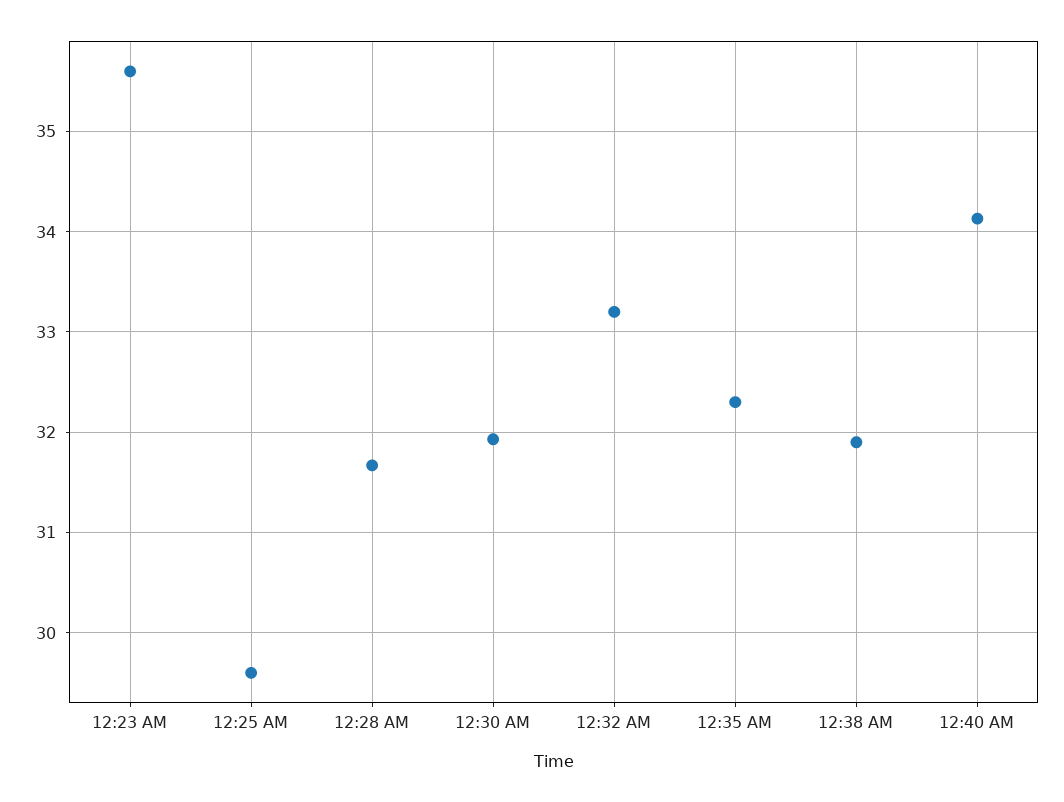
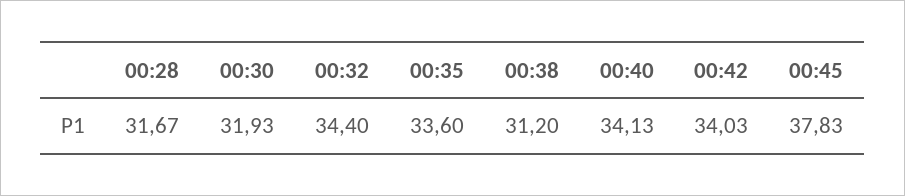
12:23 AM: 35.6 -> none
12:25 AM: 29.6 -> none
12:32 AM: 33.2 -> 34.4
12:35 AM: 32.3 -> 33.6
12:38 AM: 31.9 -> 31.2
00:42: none -> 34.03
00:45: none -> 37.83

